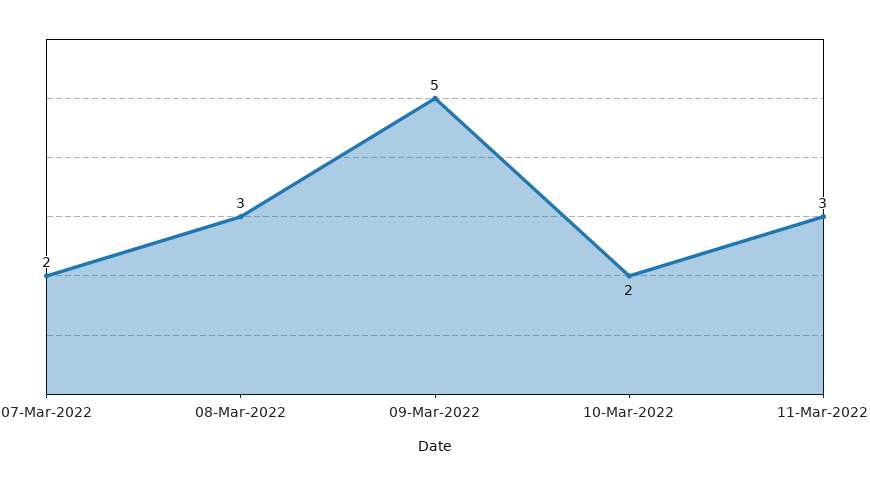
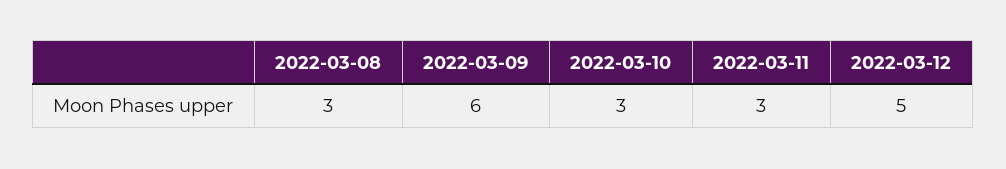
07-Mar-2022: 2 -> none
09-Mar-2022: 5 -> 6
10-Mar-2022: 2 -> 3
2022-03-12: none -> 5

